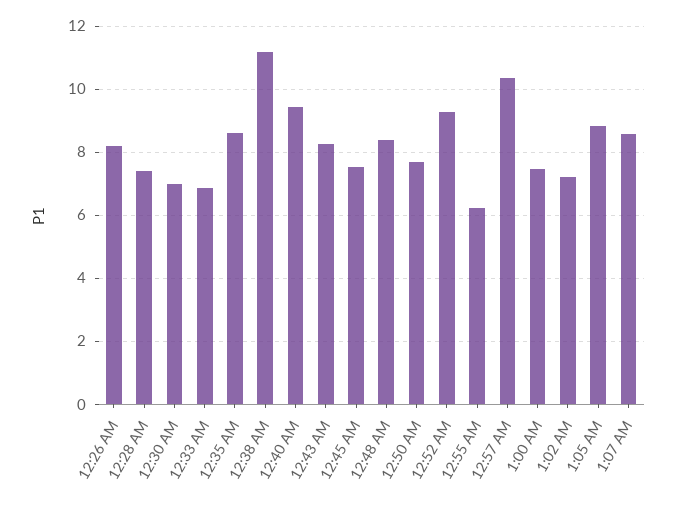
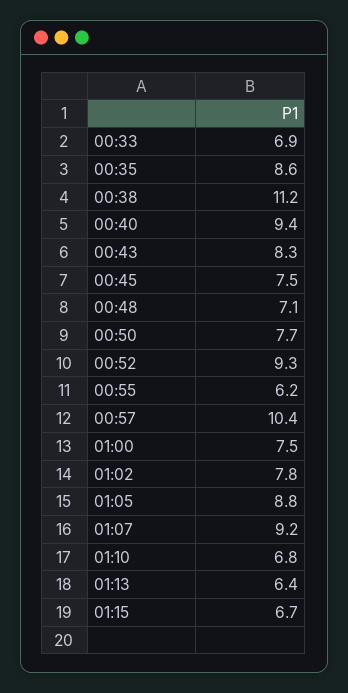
12:26 AM: 8.2 -> none
12:28 AM: 7.4 -> none
12:30 AM: 7 -> none
12:48 AM: 8.4 -> 7.1
1:02 AM: 7.2 -> 7.8
1:07 AM: 8.6 -> 9.2
01:10: none -> 6.8
01:13: none -> 6.4
01:15: none -> 6.7

